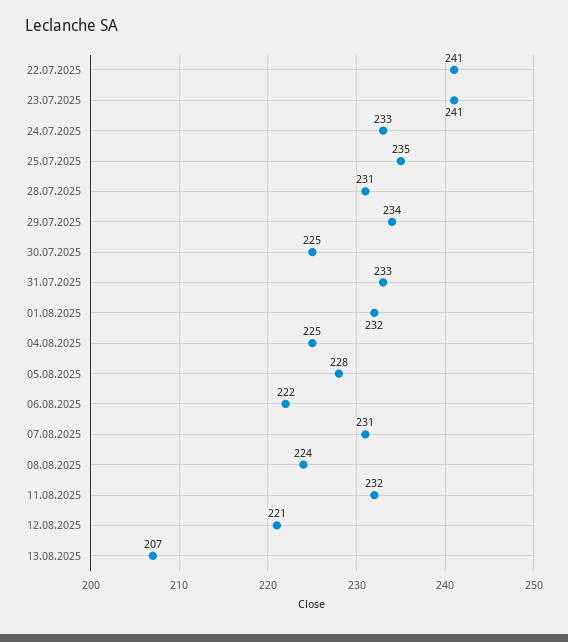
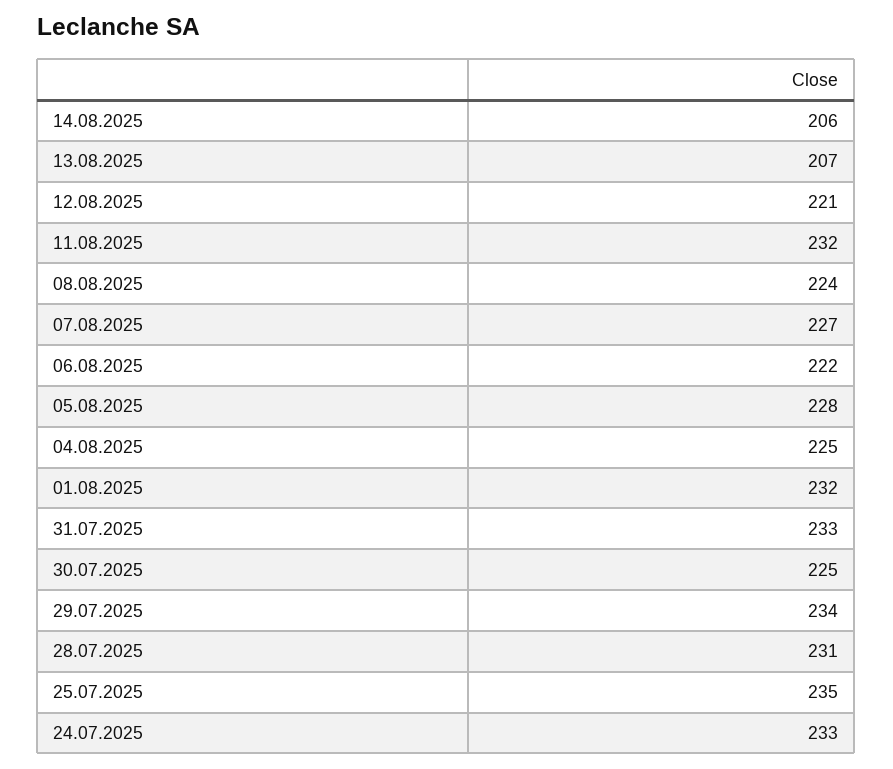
22.07.2025: 241 -> none
23.07.2025: 241 -> none
07.08.2025: 231 -> 227
14.08.2025: none -> 206

